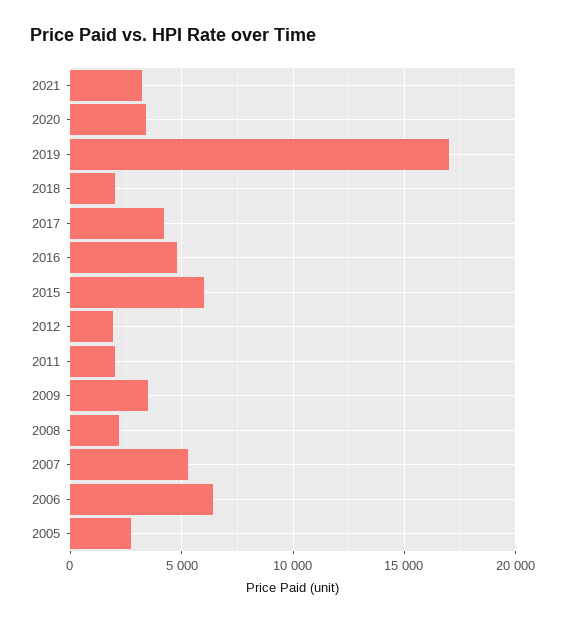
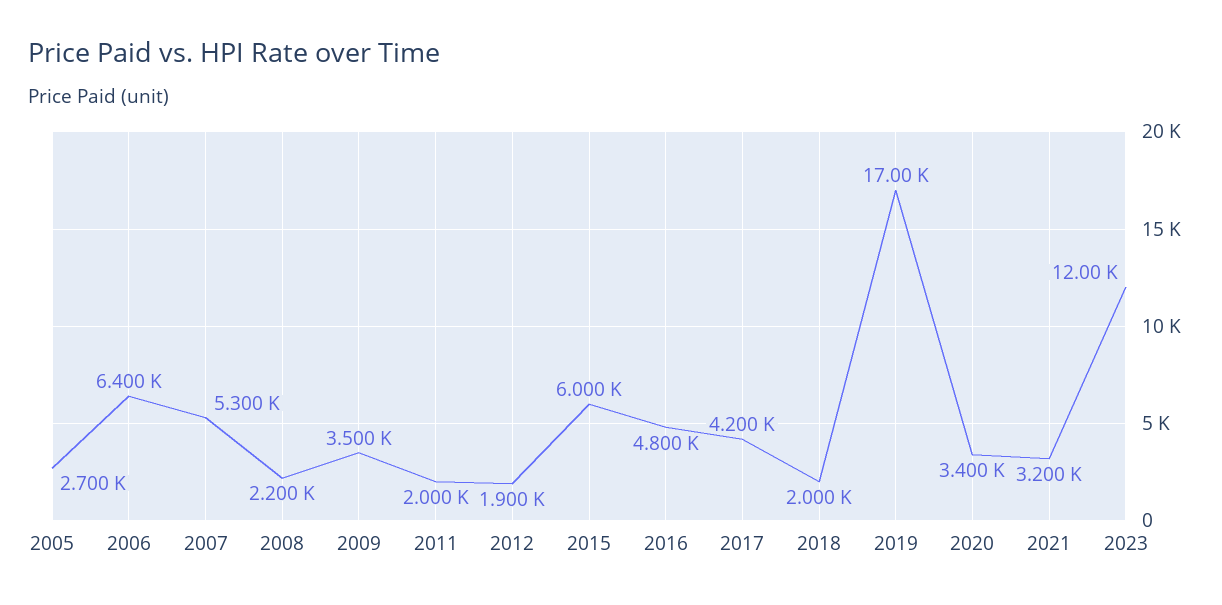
2023: none -> 12000

